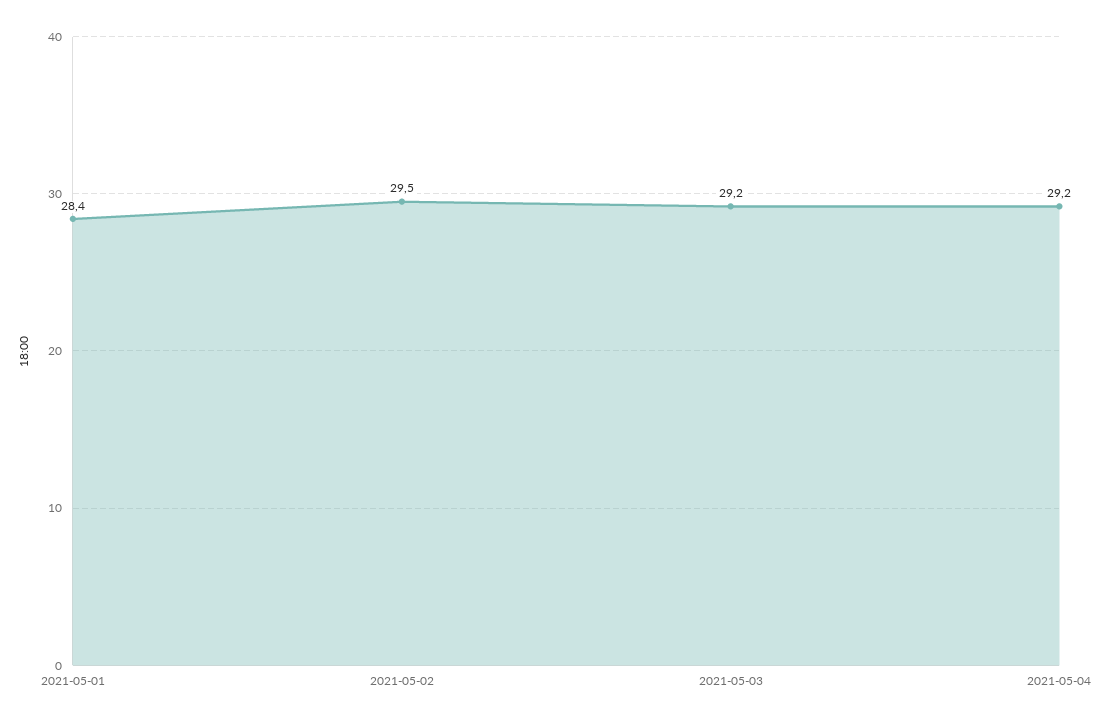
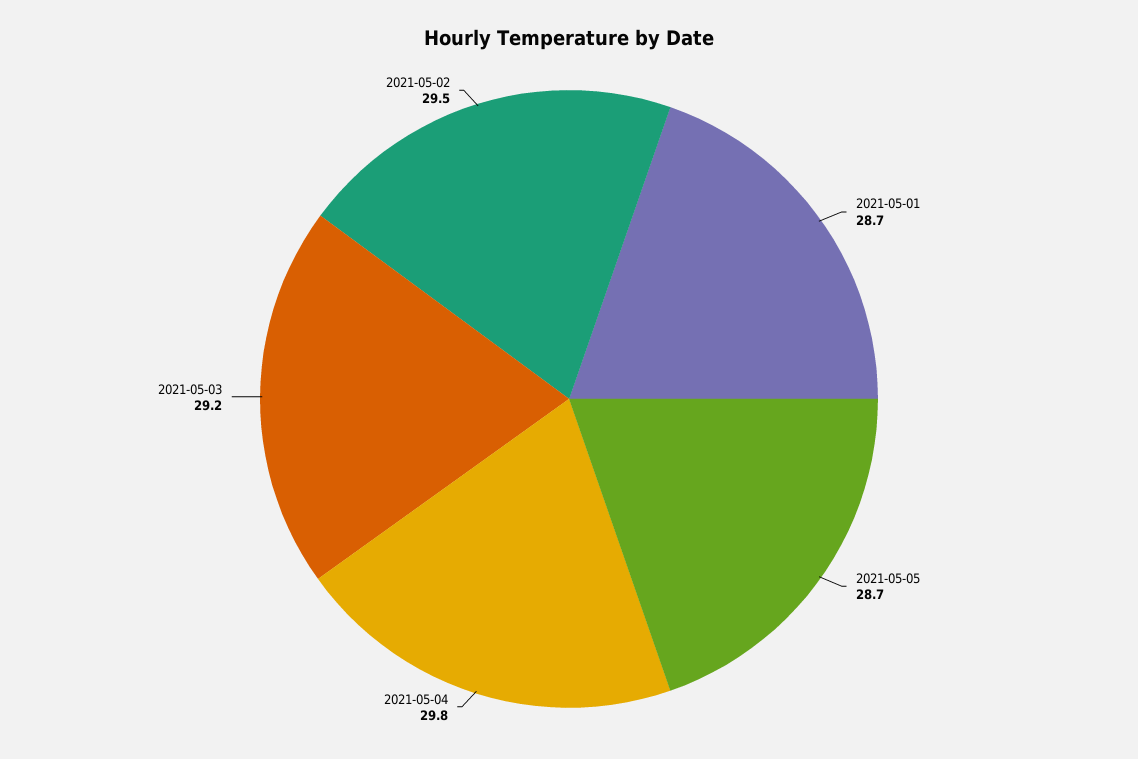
2021-05-01: 28.4 -> 28.7
2021-05-04: 29.2 -> 29.8
2021-05-05: none -> 28.7

